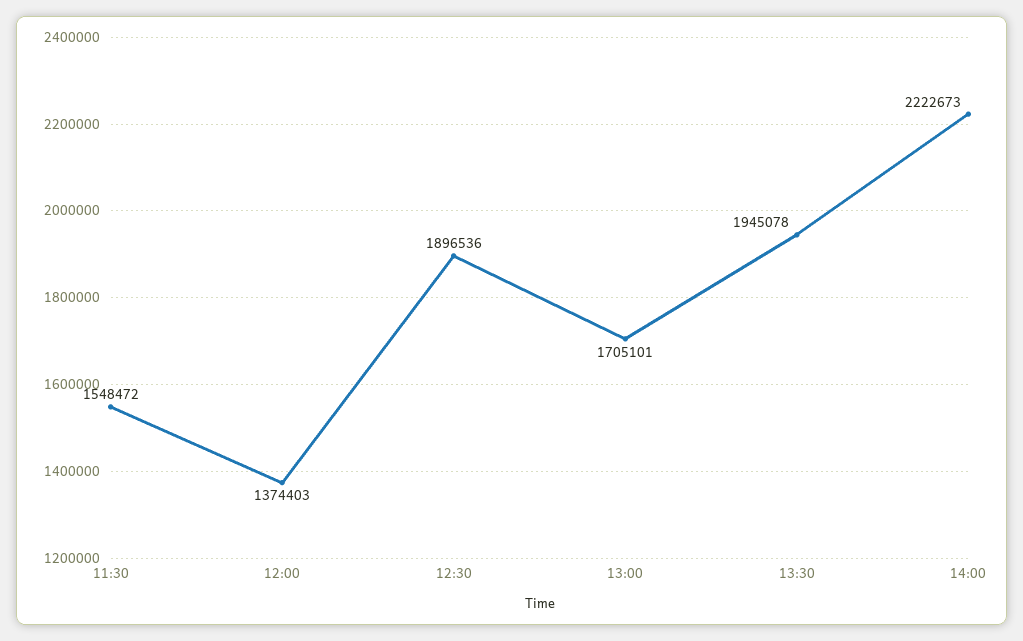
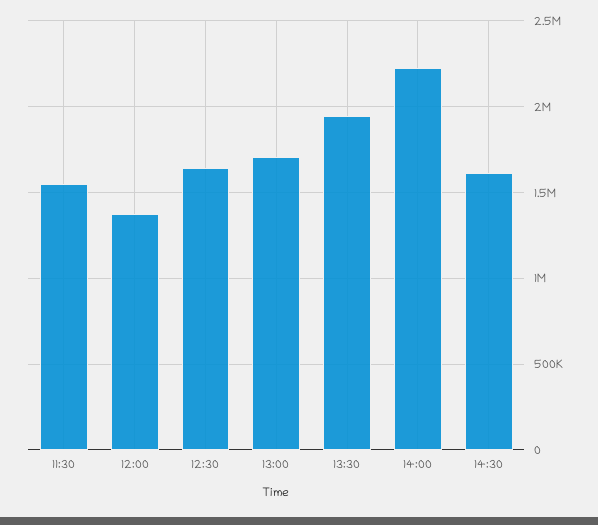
12:30: 1896536 -> 1650000
14:30: none -> 1600000

